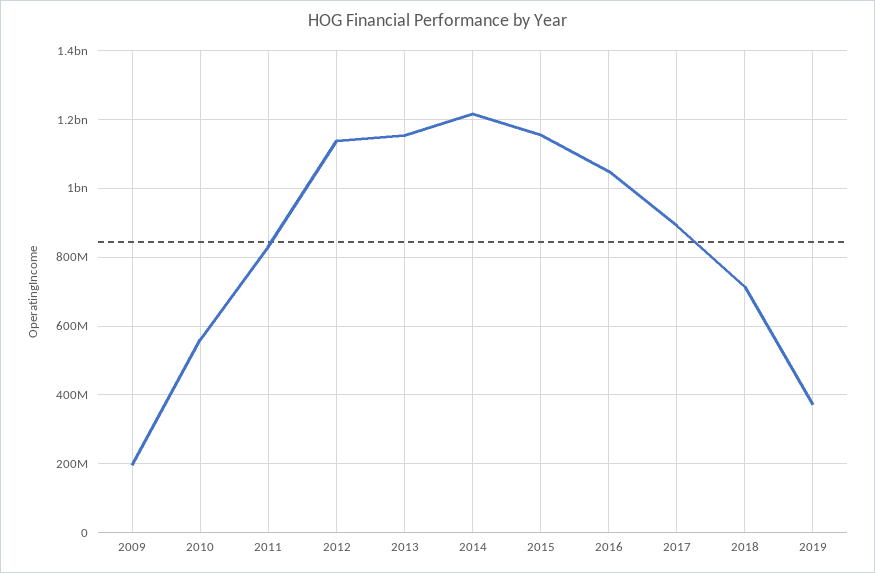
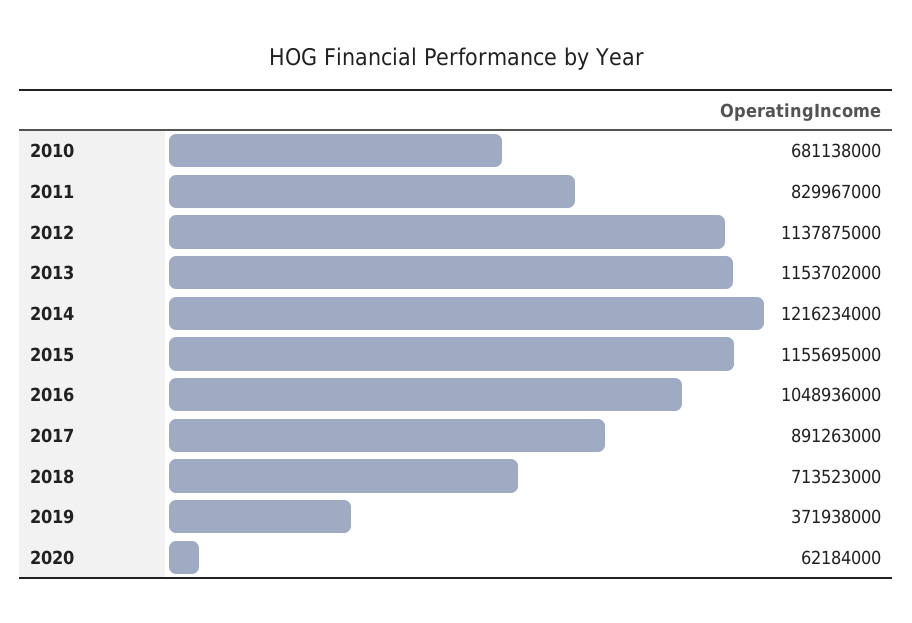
2009: 200000000 -> none
2010: 560000000 -> 681138000
2020: none -> 62184000

